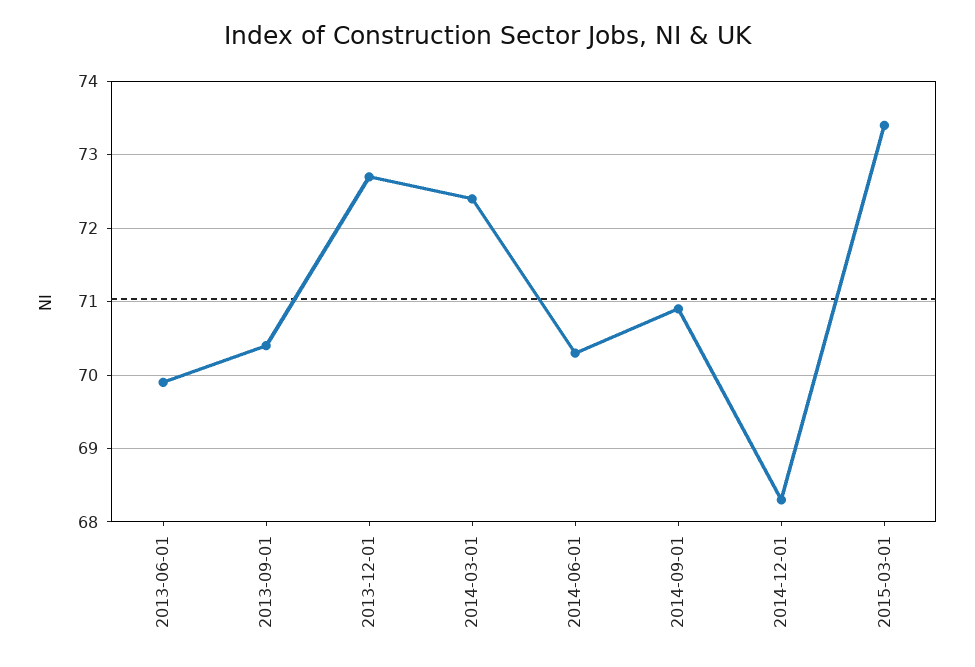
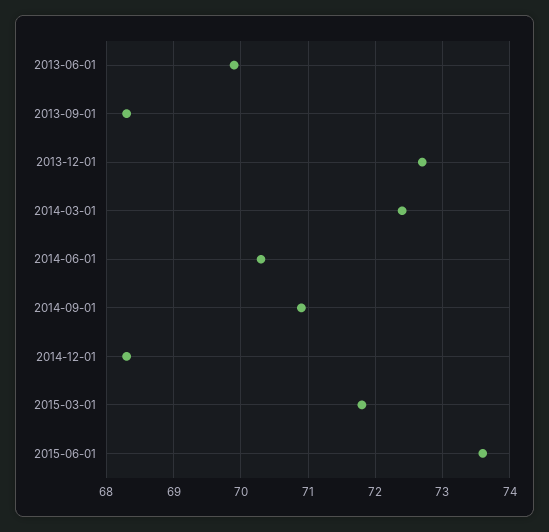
2013-09-01: 70.4 -> 68.3
2015-03-01: 73.4 -> 71.8
2015-06-01: none -> 73.6

